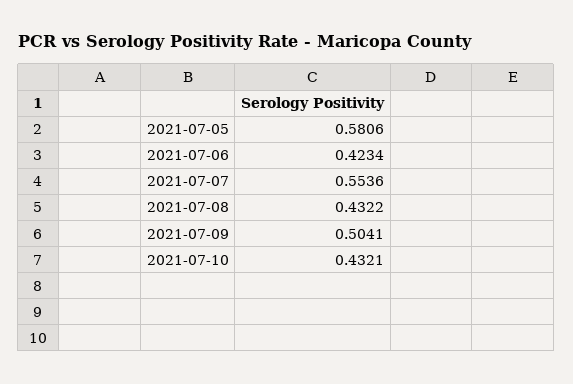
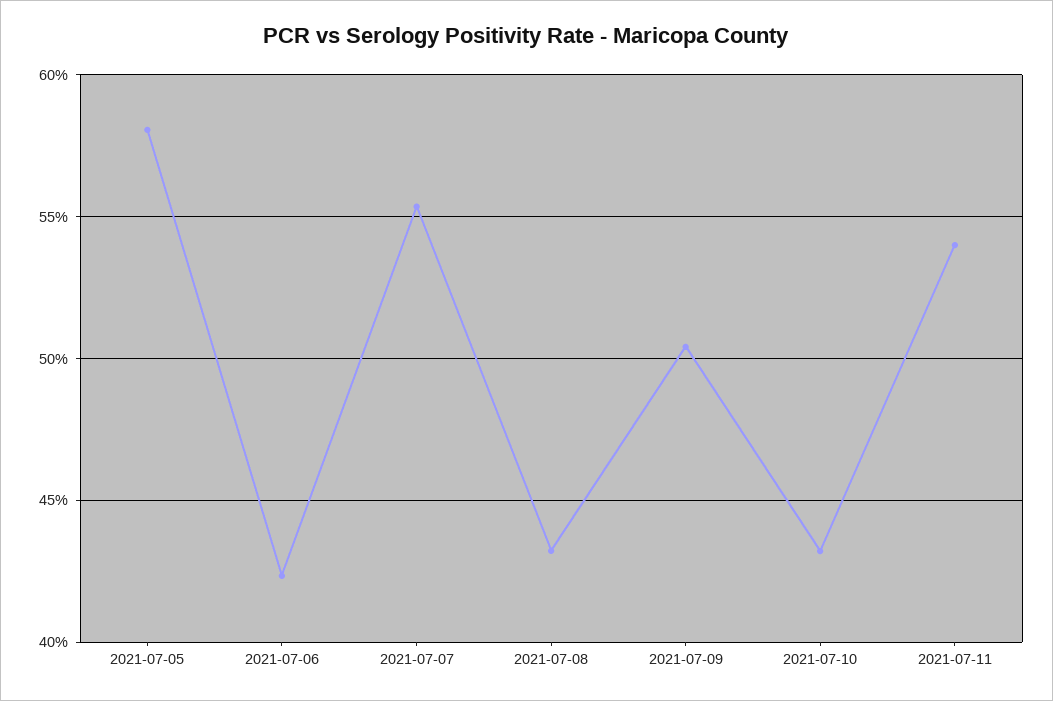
2021-07-11: none -> 0.54

